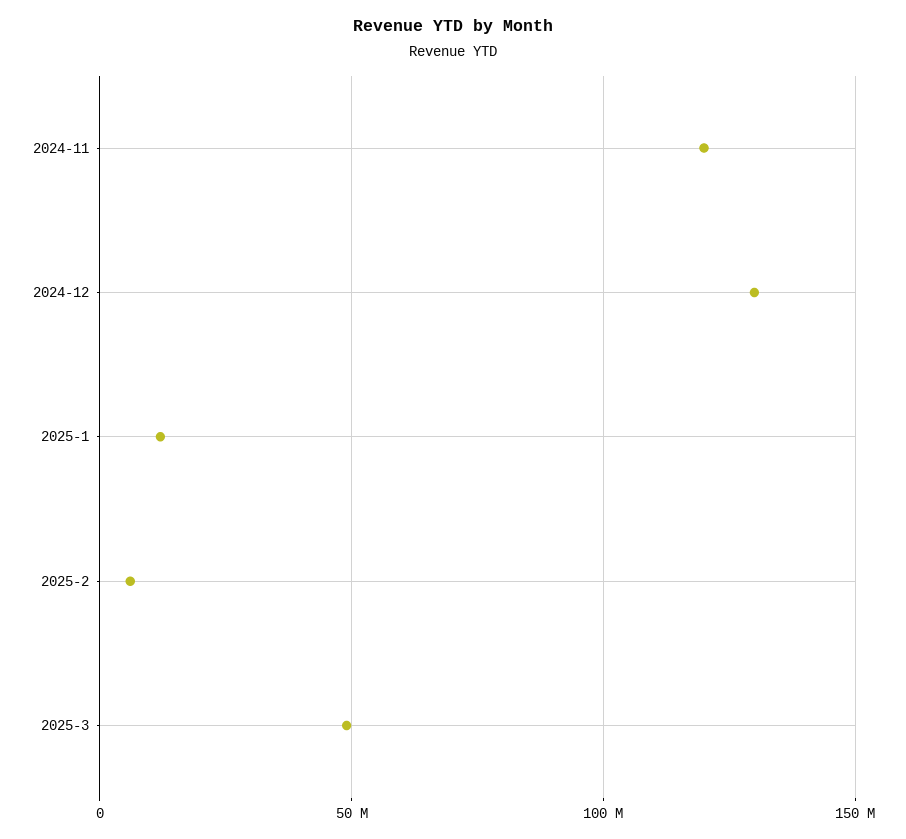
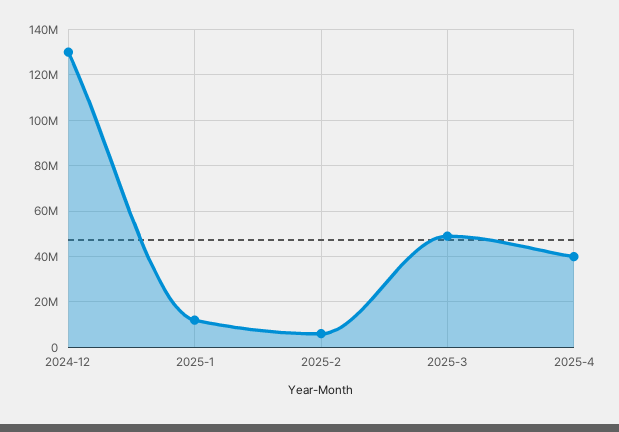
2024-11: 120000000 -> none
2025-4: none -> 40000000

